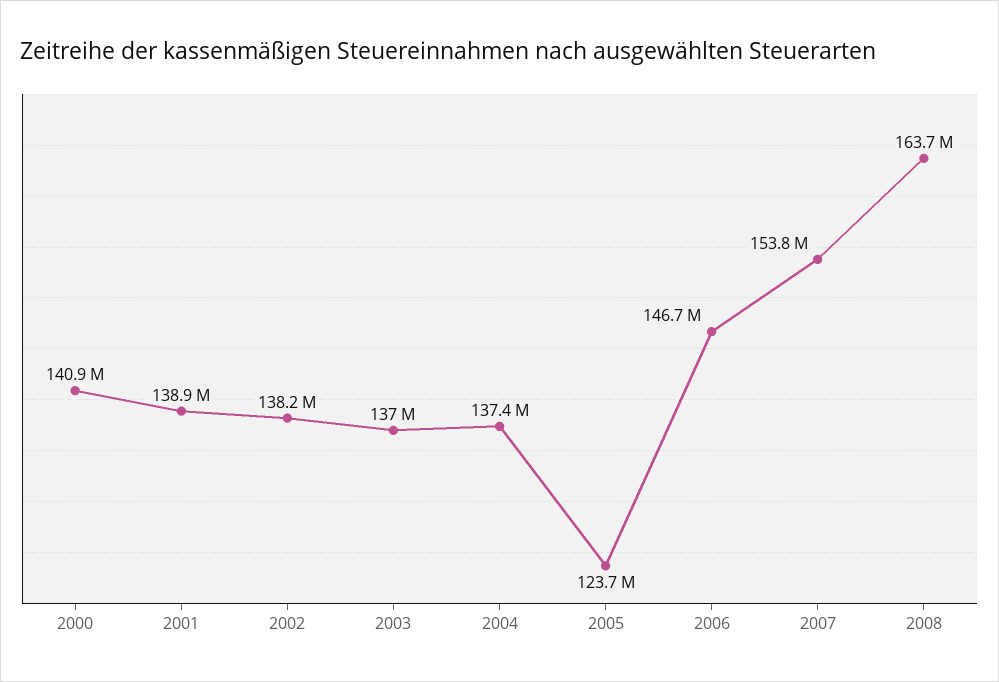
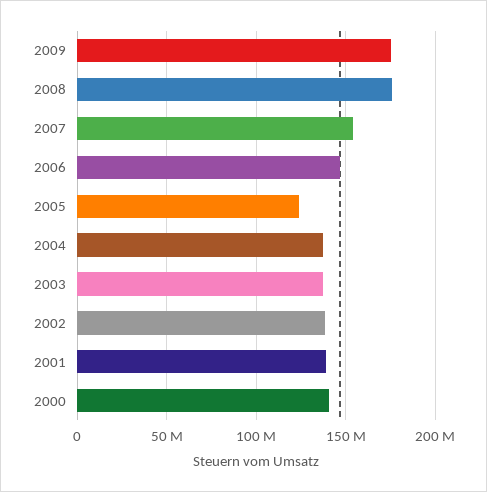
2008: 163700000 -> 175000000
2009: none -> 175000000

